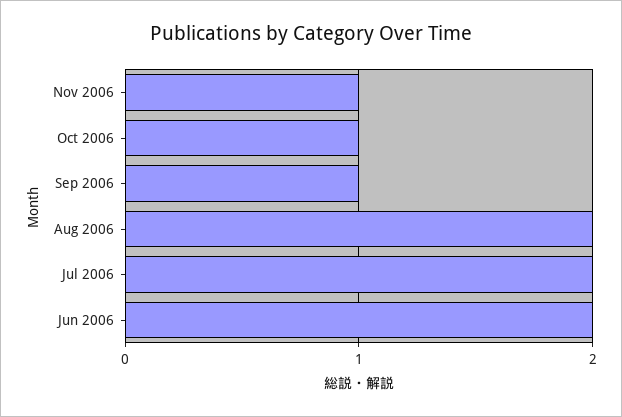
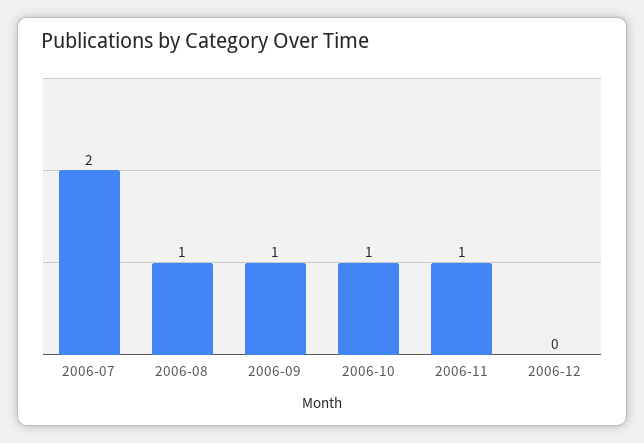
Aug 2006: 2 -> 1
Jun 2006: 2 -> none
2006-12: none -> 0

